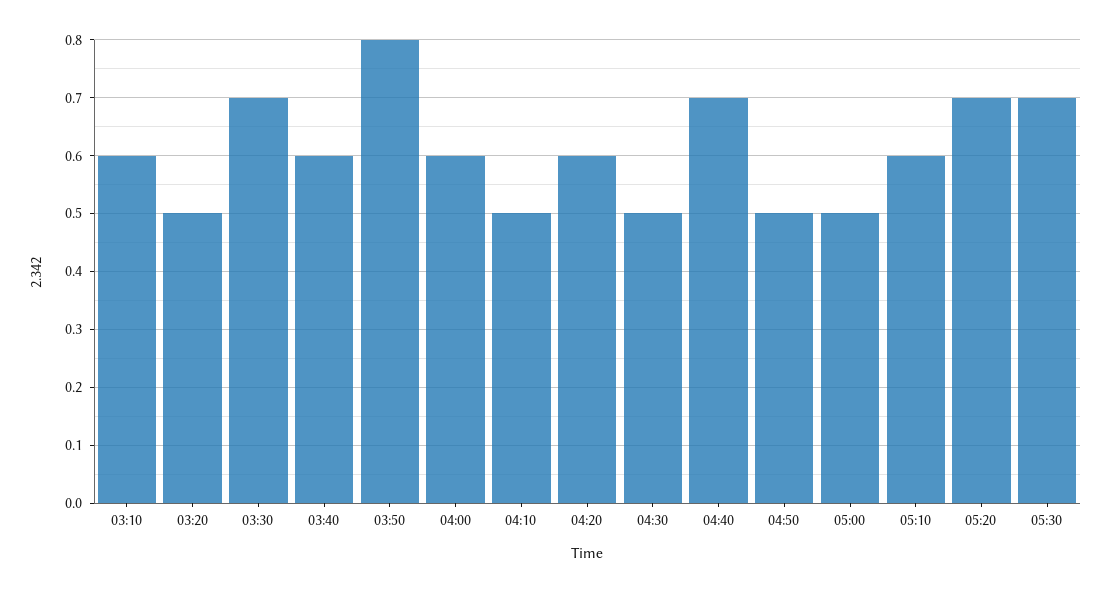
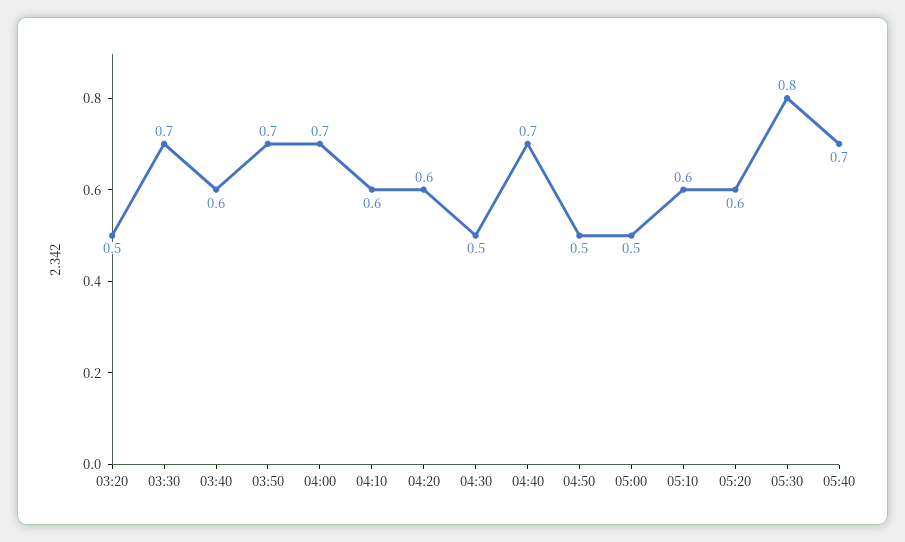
03:10: 0.6 -> none
03:50: 0.8 -> 0.7
04:00: 0.6 -> 0.7
04:10: 0.5 -> 0.6
05:20: 0.7 -> 0.6
05:30: 0.7 -> 0.8
05:40: none -> 0.7

